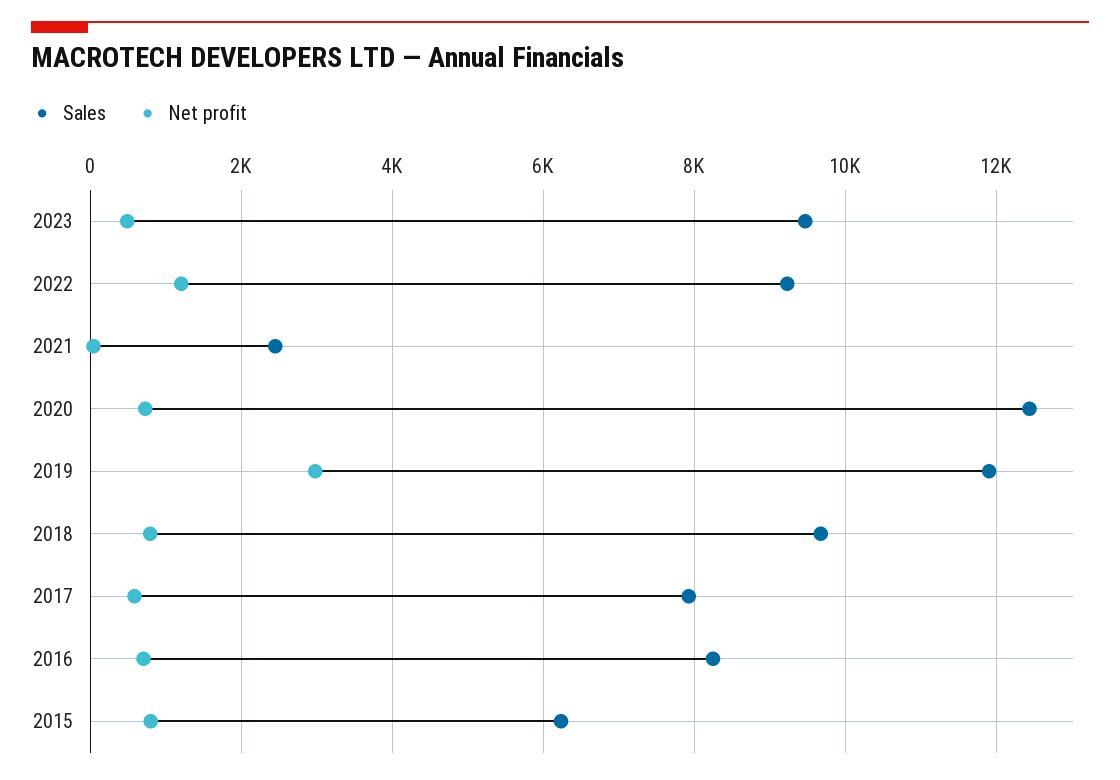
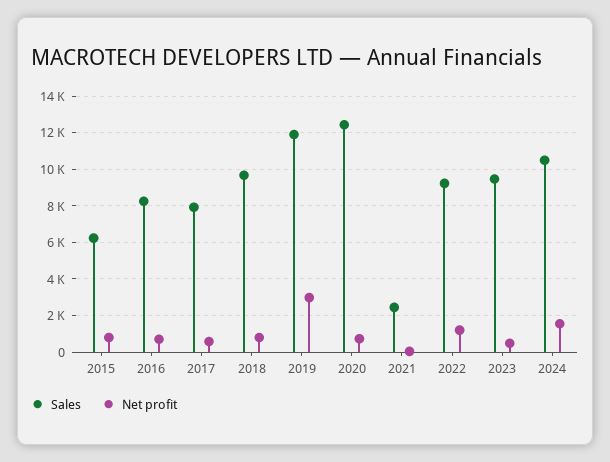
Sales, 2024: none -> 10500
Net profit, 2024: none -> 1500

